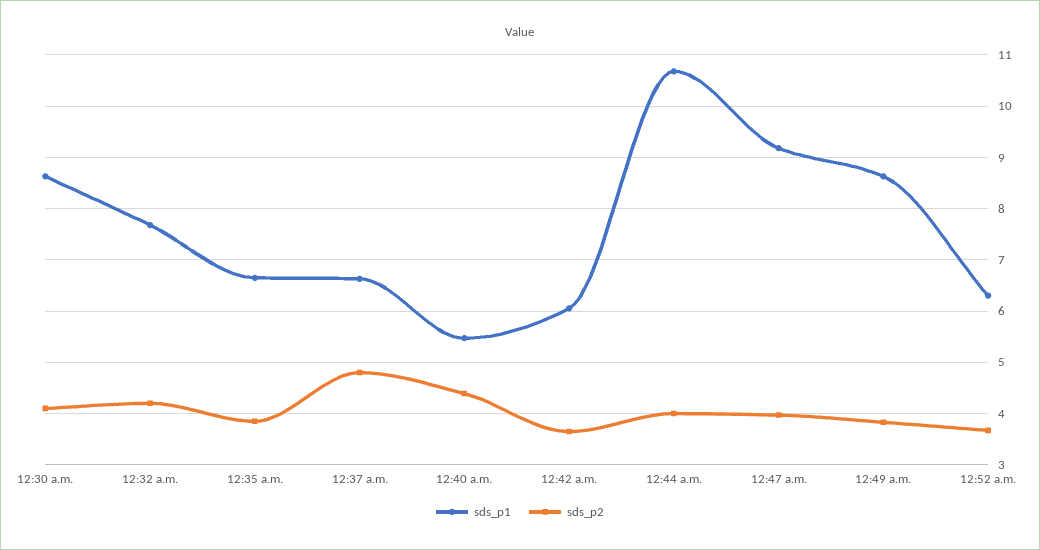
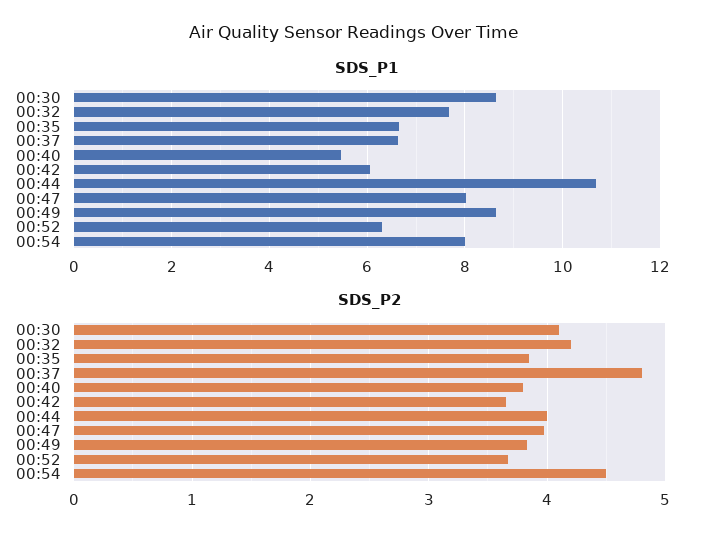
sds_p2, 12:40 a.m.: 4.4 -> 3.8
sds_p1, 12:47 a.m.: 9.2 -> 8
sds_p1, 00:54: none -> 8
sds_p2, 00:54: none -> 4.5

